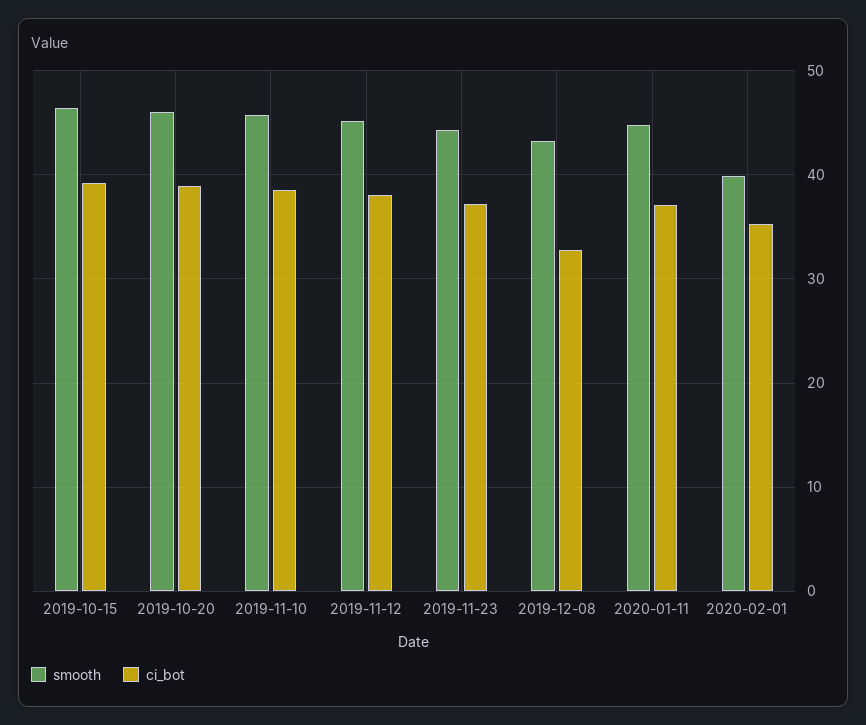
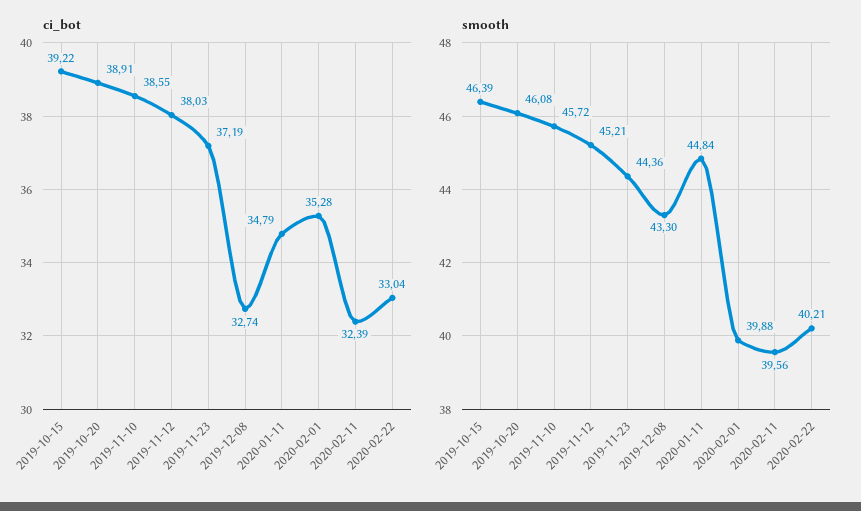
ci_bot, 2020-01-11: 37 -> 34.79
ci_bot, 2020-02-11: none -> 32.39
ci_bot, 2020-02-22: none -> 33.04
smooth, 2020-02-11: none -> 39.56
smooth, 2020-02-22: none -> 40.21

